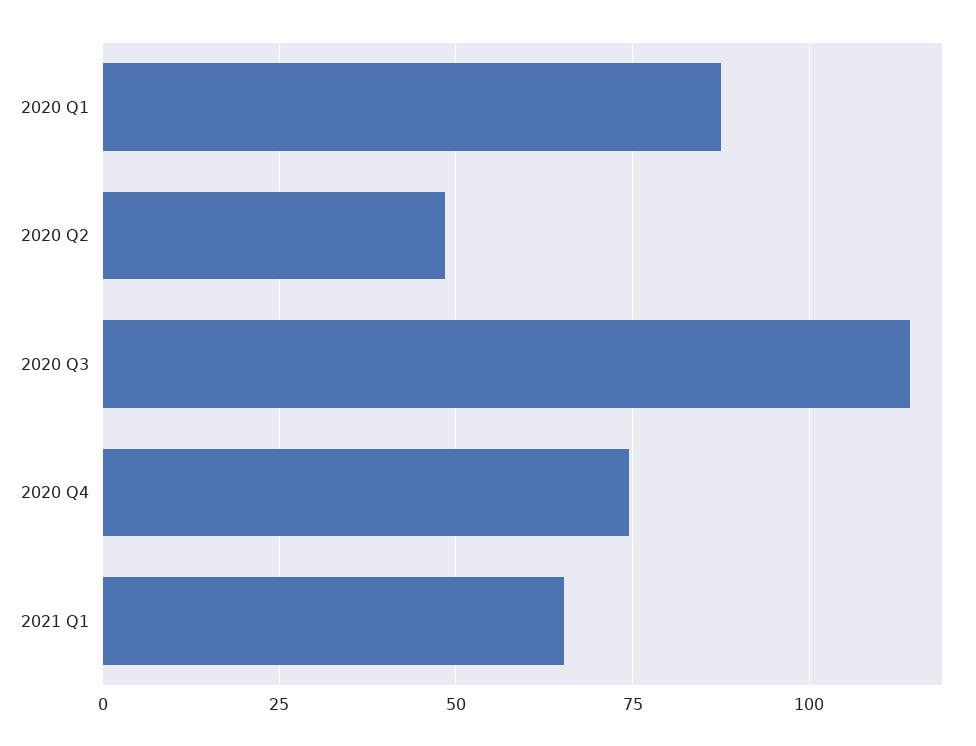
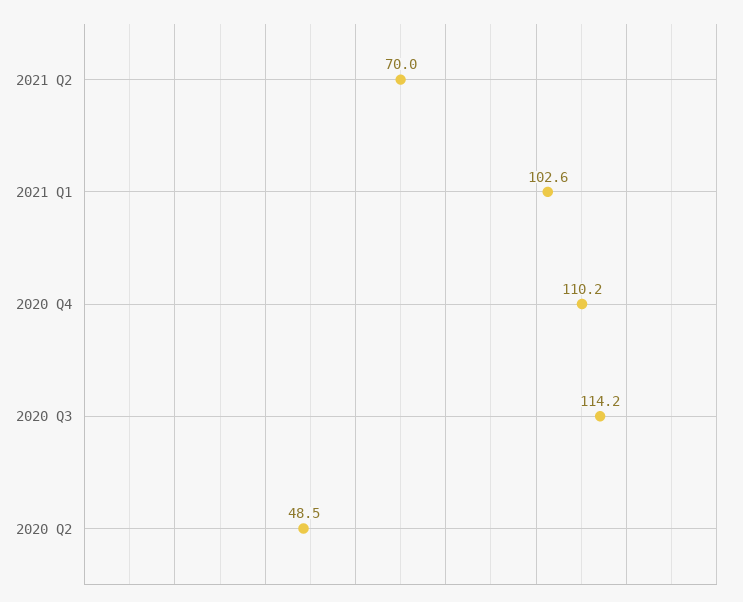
2020 Q1: 87.5 -> none
2020 Q4: 75 -> 110.2
2021 Q1: 65 -> 102.6
2021 Q2: none -> 70

